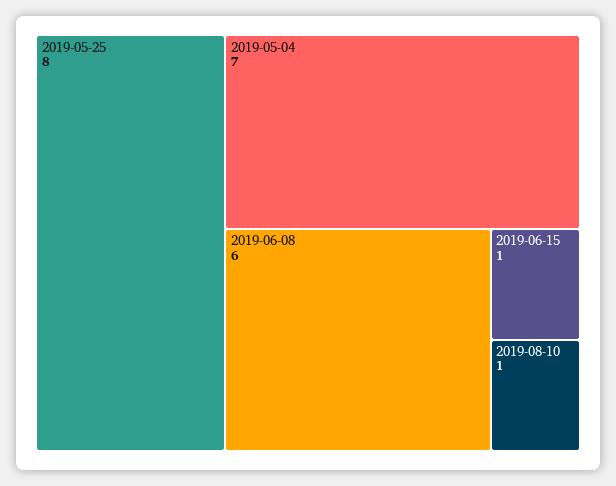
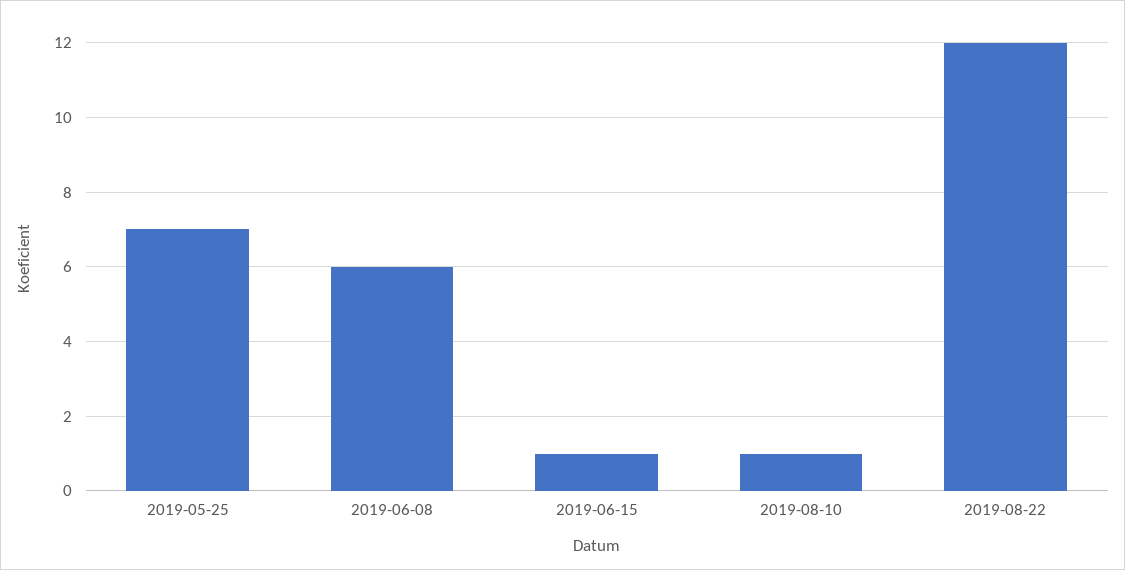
2019-05-25: 8 -> 7
2019-05-04: 7 -> none
2019-08-22: none -> 12

